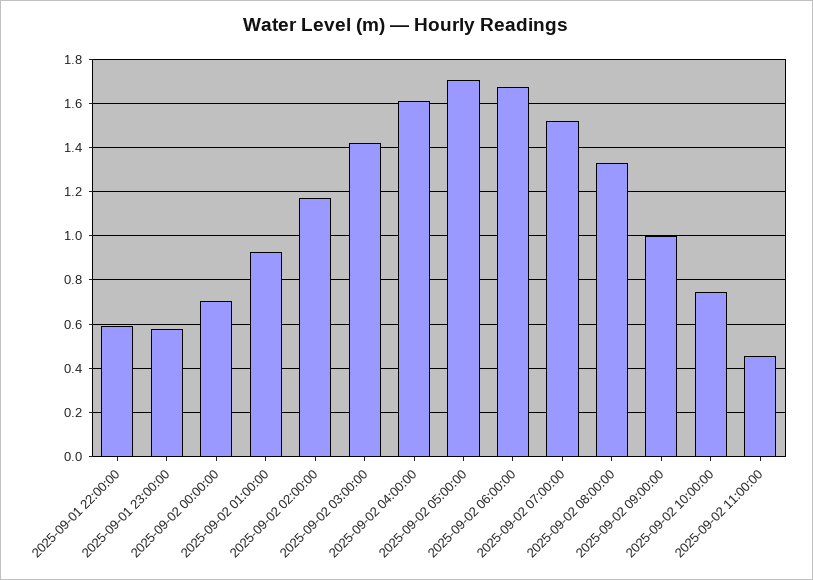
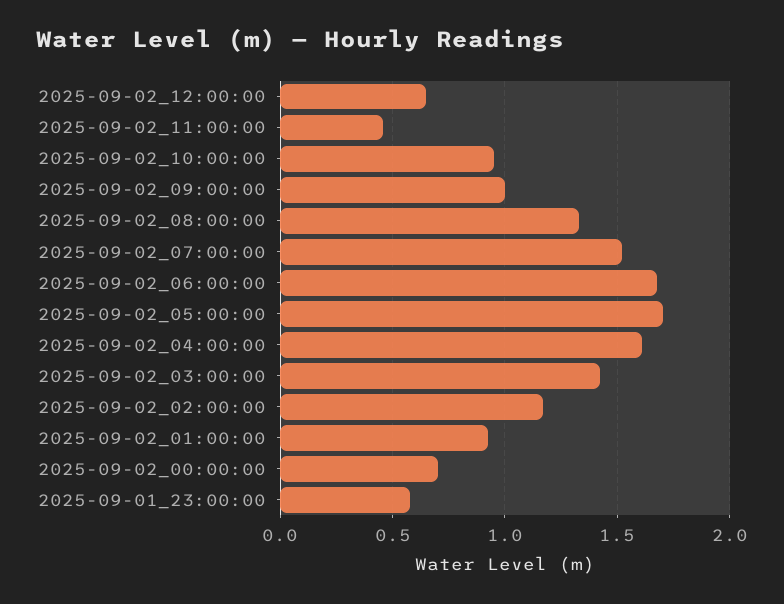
2025-09-01 22:00:00: 0.6 -> none
2025-09-02 10:00:00: 0.75 -> 0.95
2025-09-02_12:00:00: none -> 0.65

